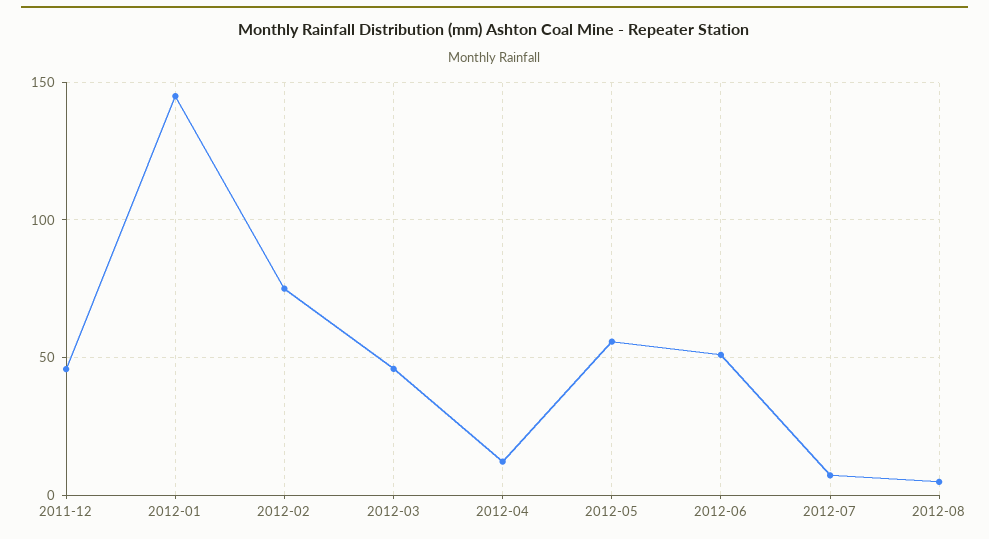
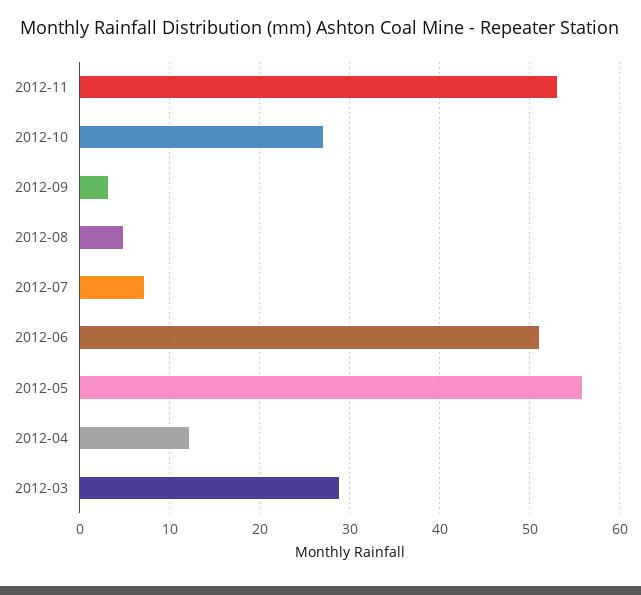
2011-12: 45 -> none
2012-01: 145 -> none
2012-02: 75 -> none
2012-03: 45 -> 29
2012-11: none -> 53
2012-10: none -> 27
2012-09: none -> 3

